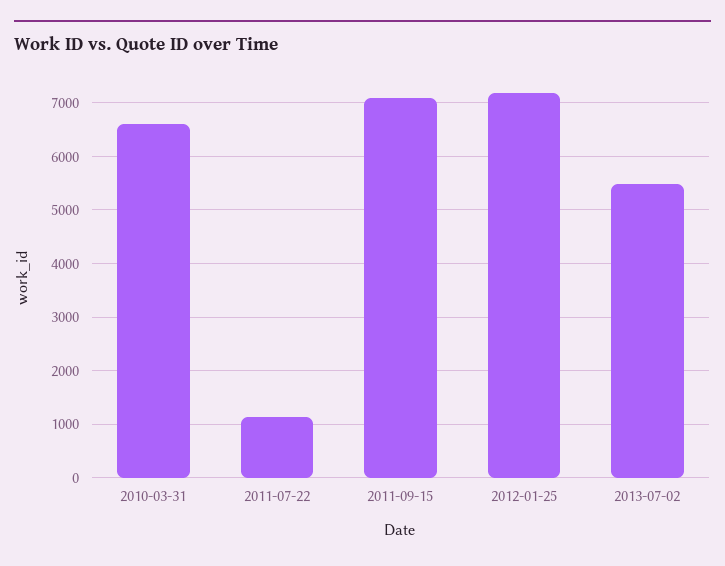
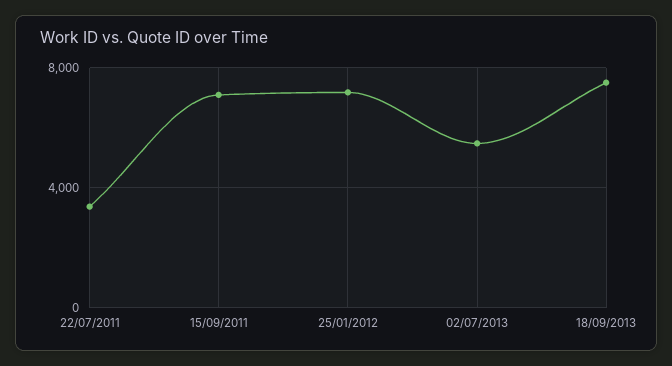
2010-03-31: 6600 -> none
2011-07-22: 1200 -> 3500
18/09/2013: none -> 7500

